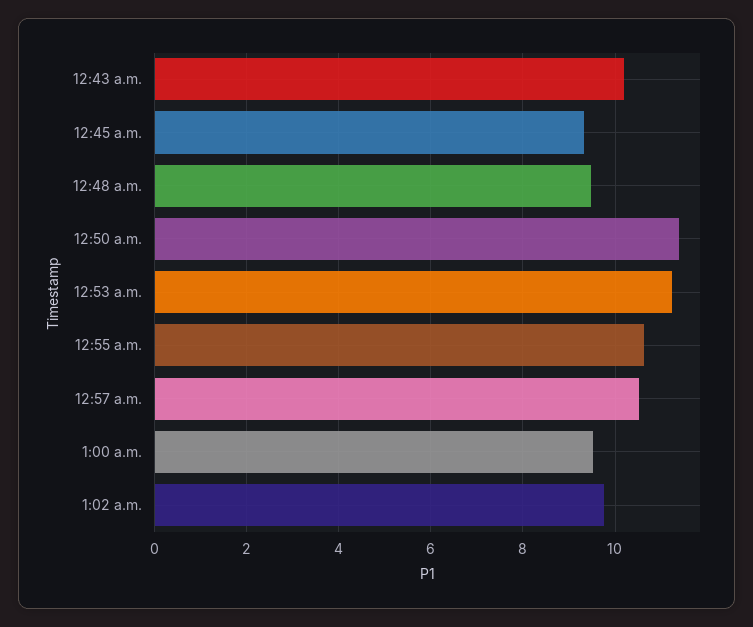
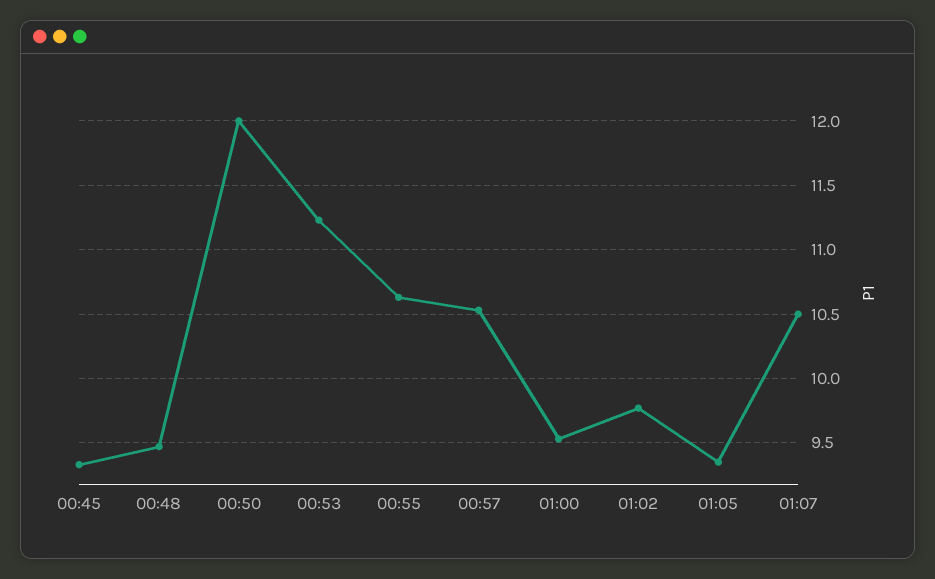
12:43 a.m.: 10.2 -> none
12:50 a.m.: 11.4 -> 12
01:05: none -> 9.35
01:07: none -> 10.5

